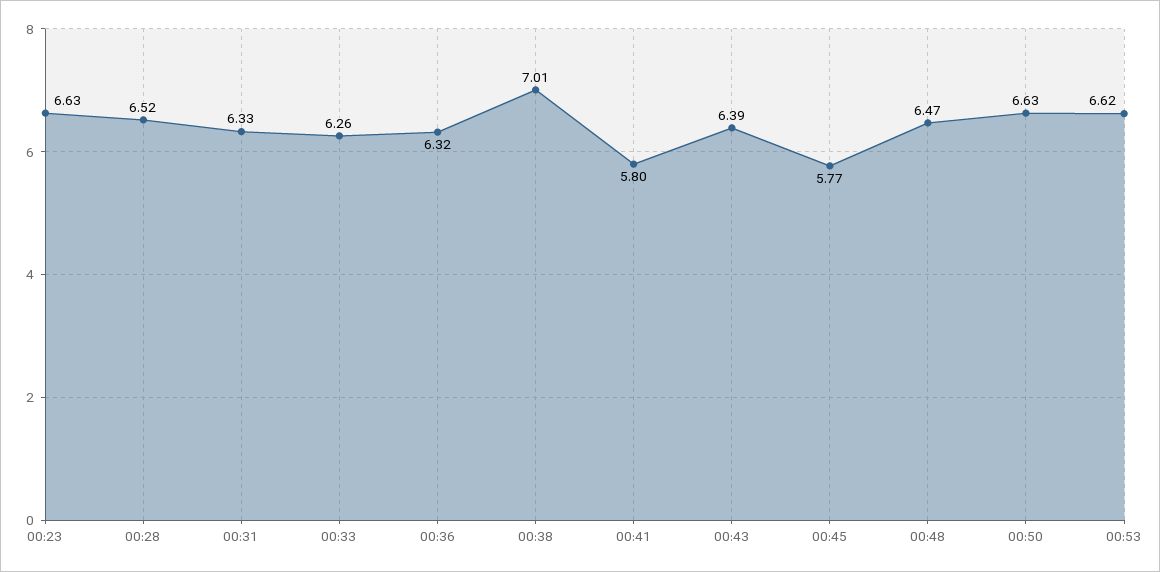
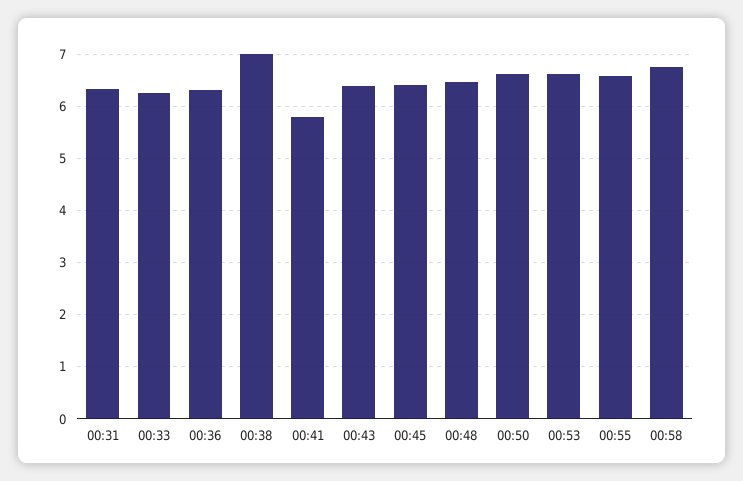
00:23: 6.63 -> none
00:28: 6.52 -> none
00:45: 5.77 -> 6.4
00:55: none -> 6.6
00:58: none -> 6.8

